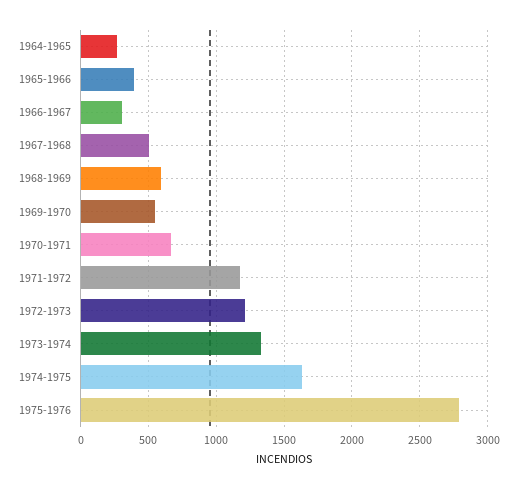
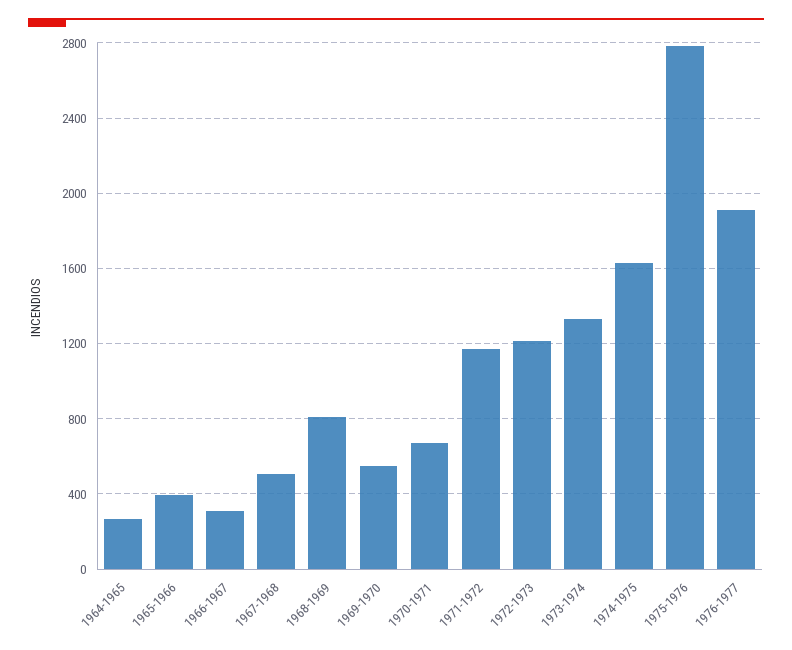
1968-1969: 600 -> 800
1976-1977: none -> 1900

